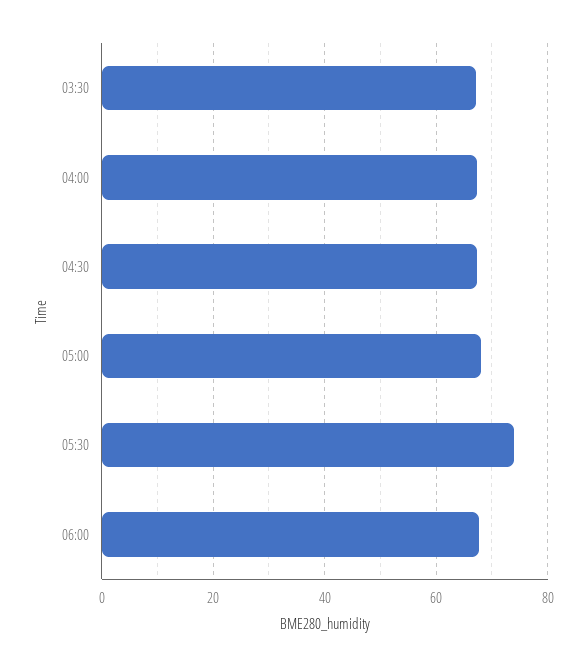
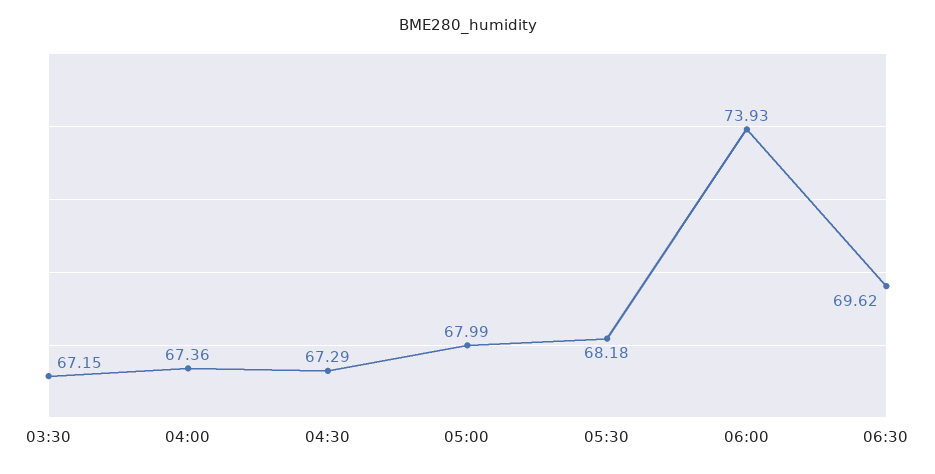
05:30: 74 -> 68.18
06:00: 68 -> 73.93
06:30: none -> 69.62

